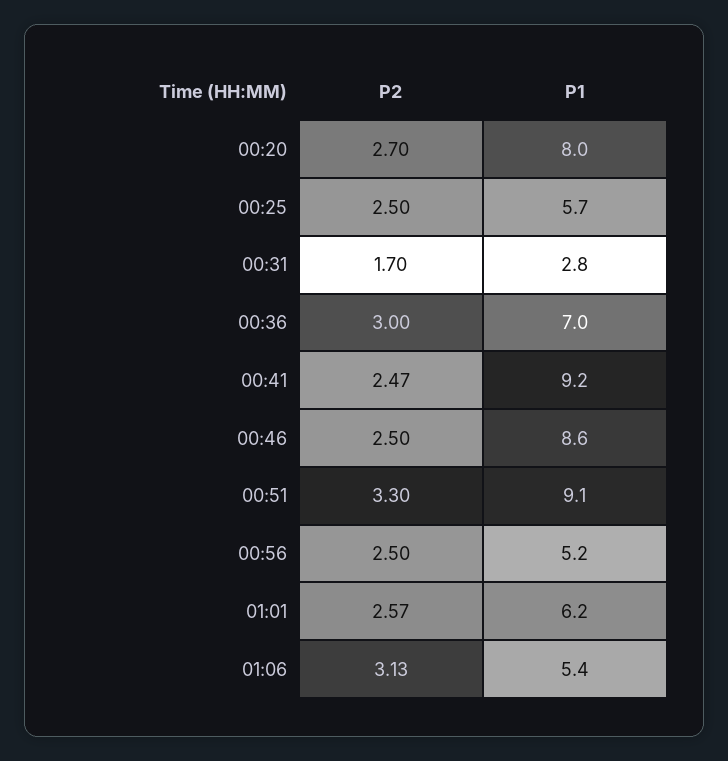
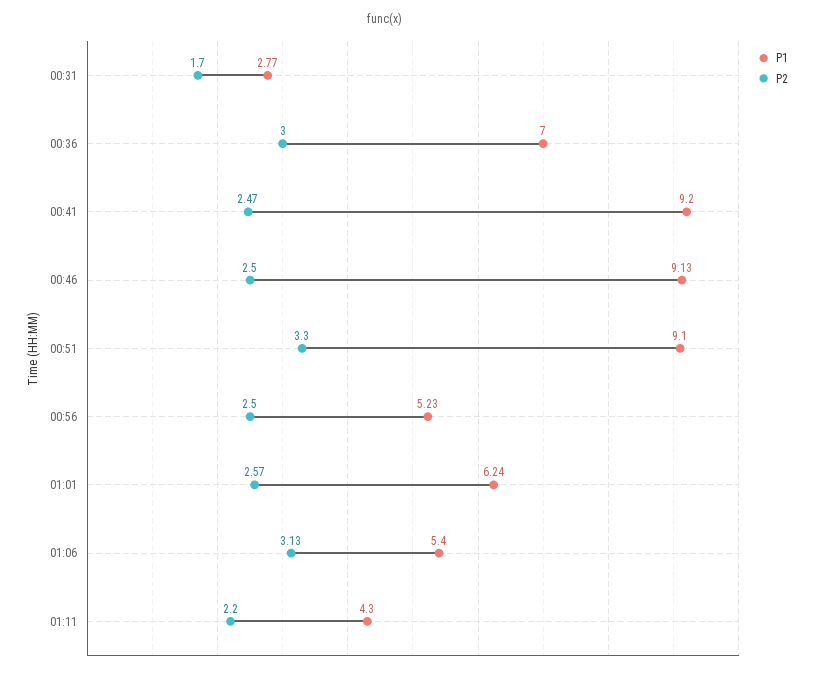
P2, 00:20: 2.7 -> none
P1, 00:20: 8 -> none
P2, 00:25: 2.5 -> none
P1, 00:25: 5.7 -> none
P1, 00:46: 8.6 -> 9.13
P1, 01:11: none -> 4.3
P2, 01:11: none -> 2.2

